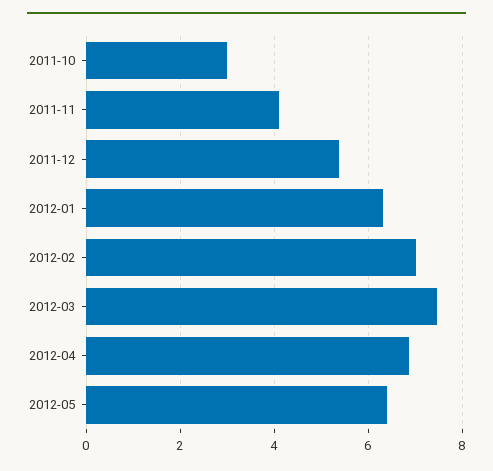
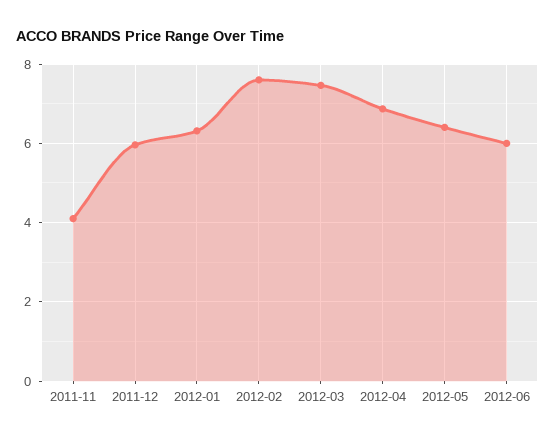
2011-10: 3 -> none
2011-12: 5.4 -> 6
2012-02: 7 -> 7.6
2012-06: none -> 6

